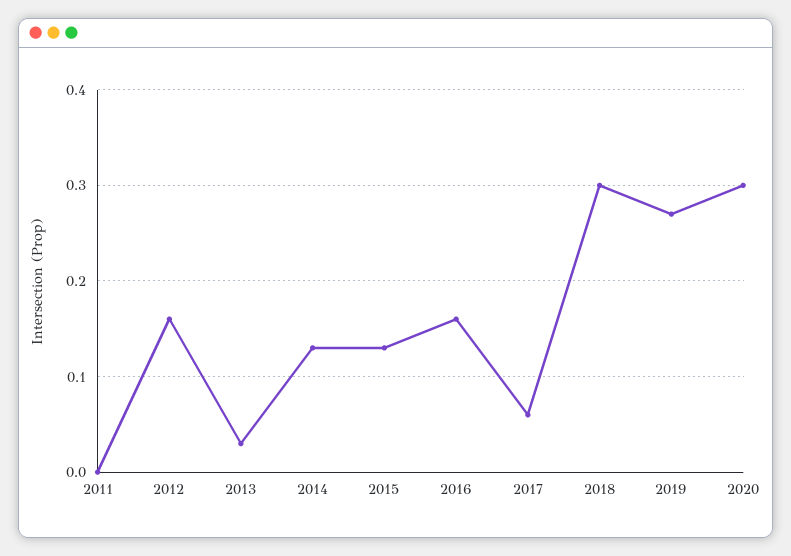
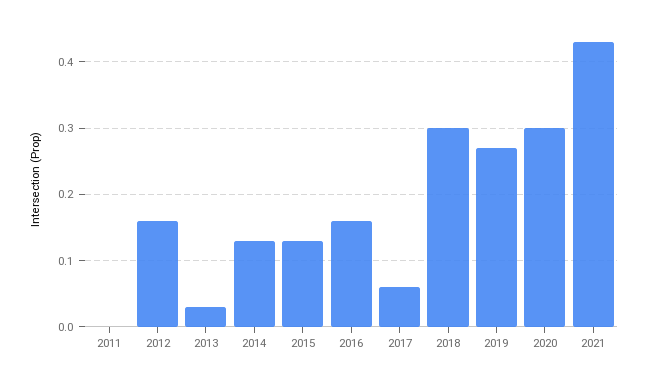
2021: none -> 0.43

